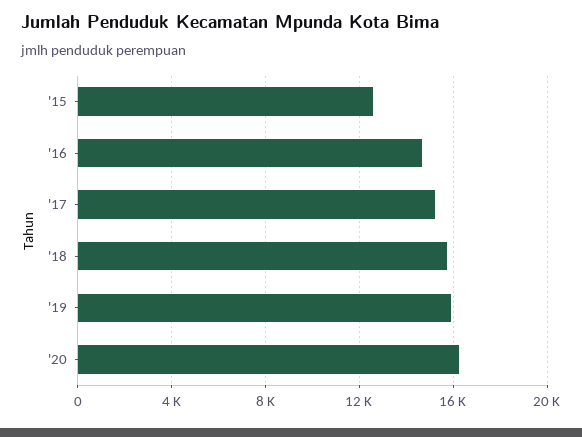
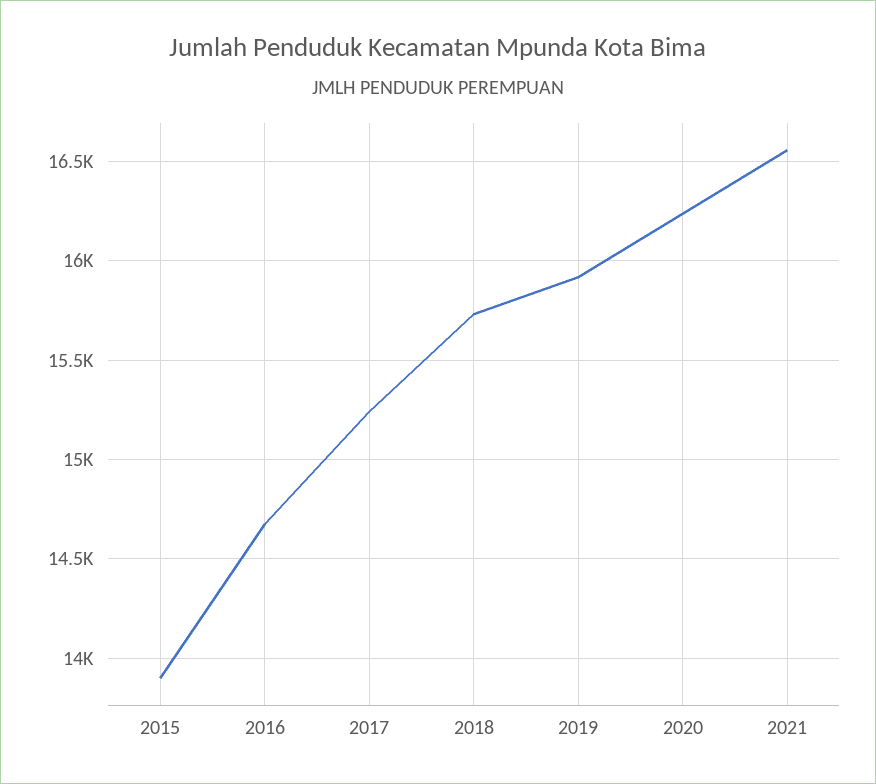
'15: 12500 -> 13900
2021: none -> 16550

